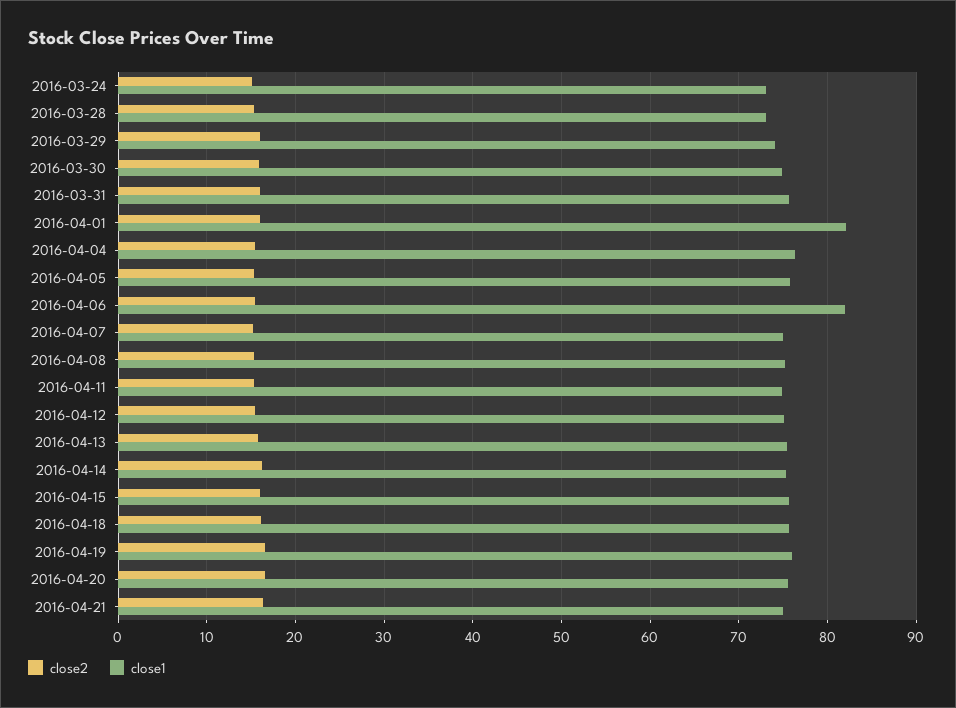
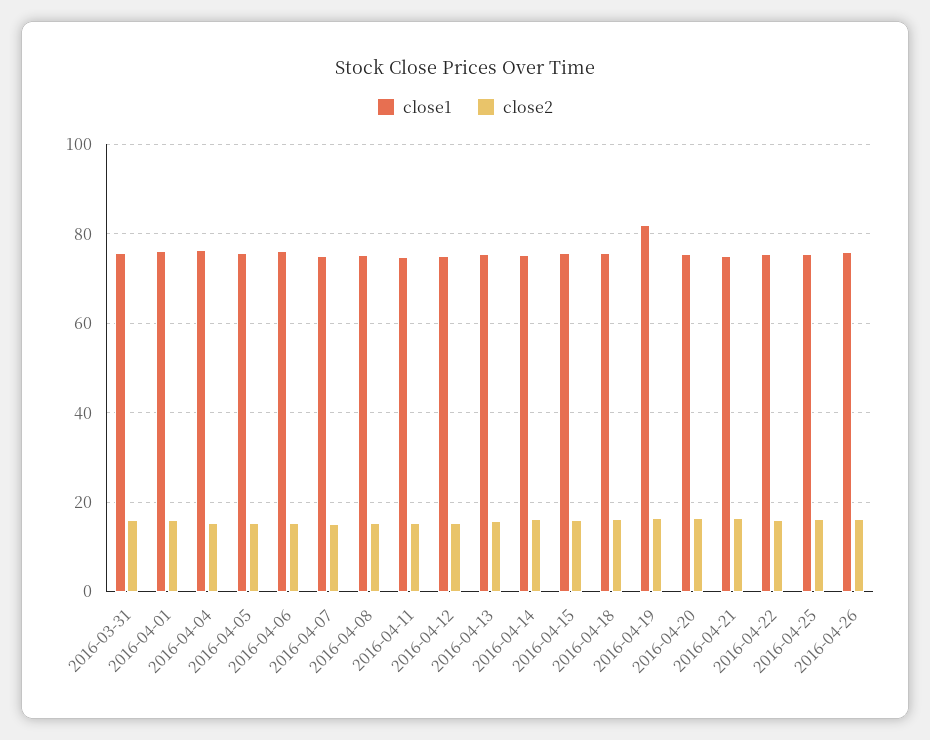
close2, 2016-03-24: 15 -> none
close1, 2016-03-24: 73 -> none
close2, 2016-03-28: 15 -> none
close1, 2016-03-28: 73 -> none
close2, 2016-03-29: 16 -> none
close1, 2016-03-29: 74 -> none
close2, 2016-03-30: 16 -> none
close1, 2016-03-30: 75 -> none
close1, 2016-04-01: 82 -> 76
close1, 2016-04-06: 82 -> 76
close1, 2016-04-19: 76 -> 82
close1, 2016-04-22: none -> 76
close2, 2016-04-22: none -> 16
close1, 2016-04-25: none -> 76
close2, 2016-04-25: none -> 16
close1, 2016-04-26: none -> 76
close2, 2016-04-26: none -> 16

